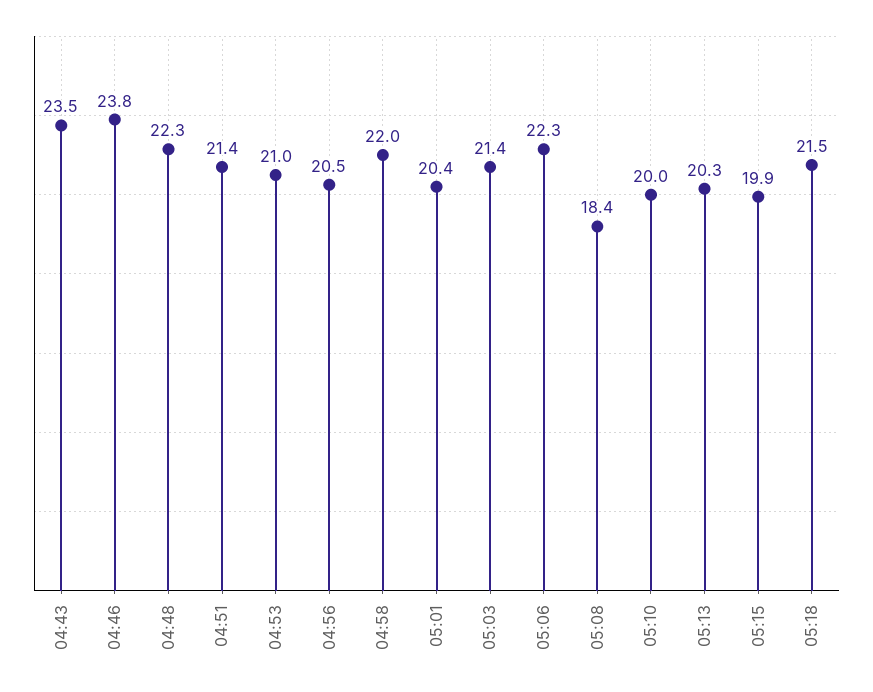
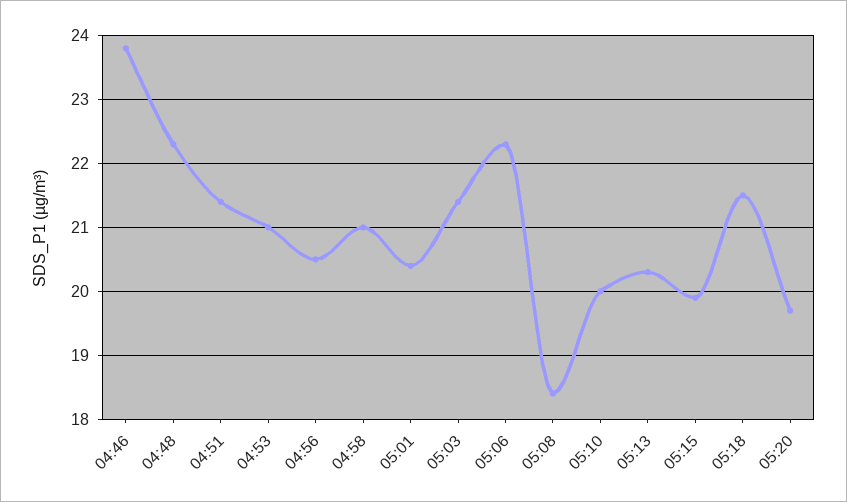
04:43: 23.5 -> none
04:58: 22 -> 21
05:20: none -> 19.7

